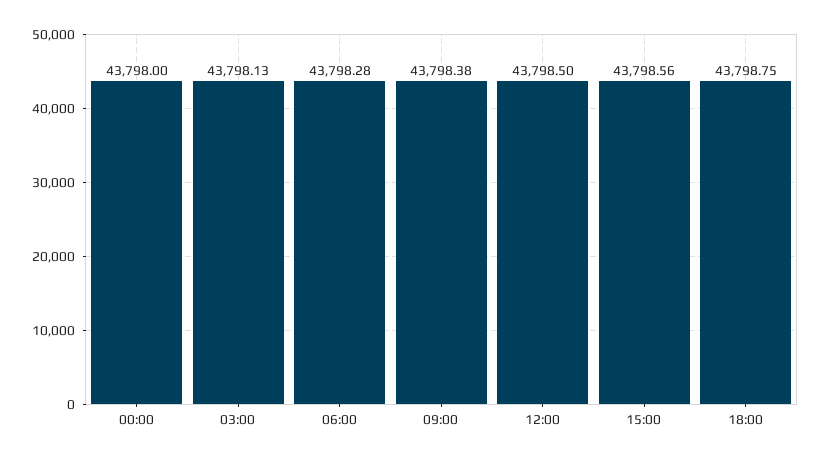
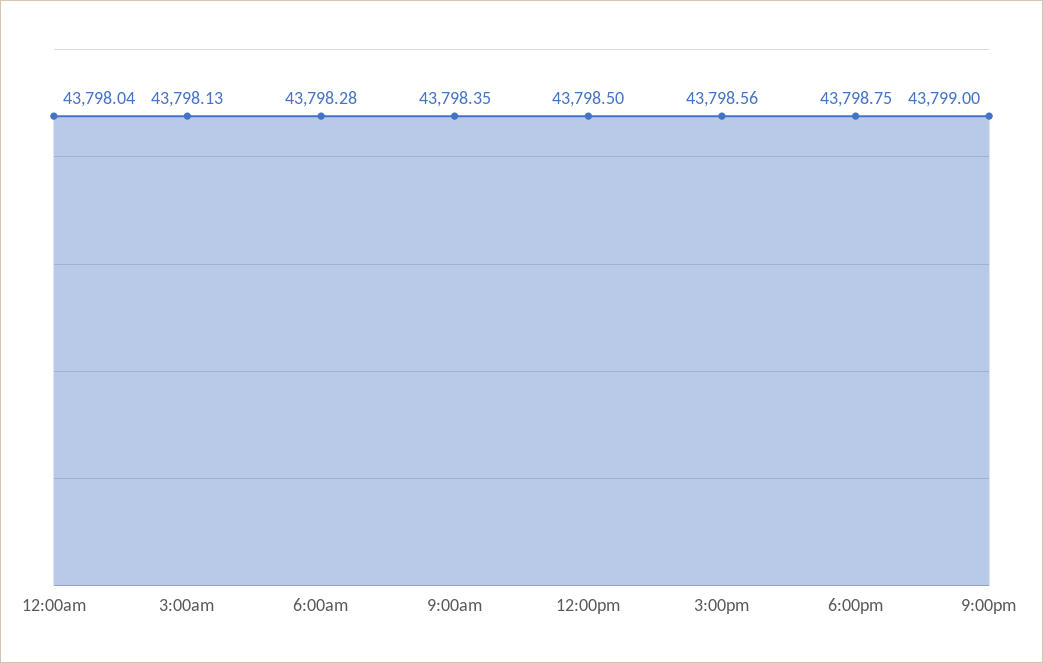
00:00: 43798 -> 43798.04
09:00: 43798.38 -> 43798.35
9:00pm: none -> 43799

